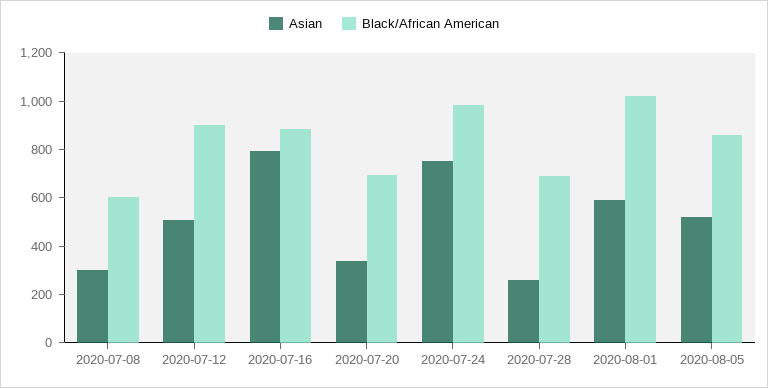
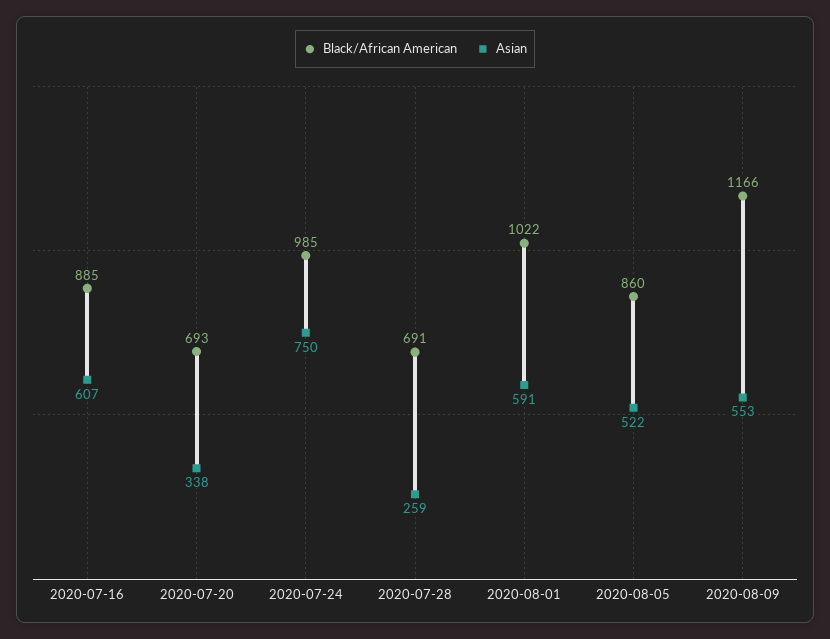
Asian, 2020-07-08: 300 -> none
Black/African American, 2020-07-08: 600 -> none
Asian, 2020-07-12: 500 -> none
Black/African American, 2020-07-12: 900 -> none
Asian, 2020-07-16: 800 -> 607
Black/African American, 2020-08-09: none -> 1166
Asian, 2020-08-09: none -> 553

